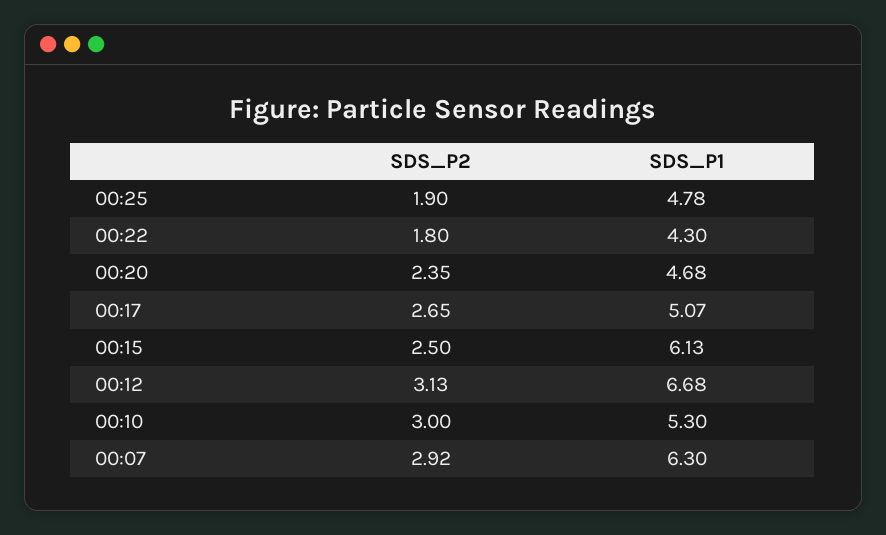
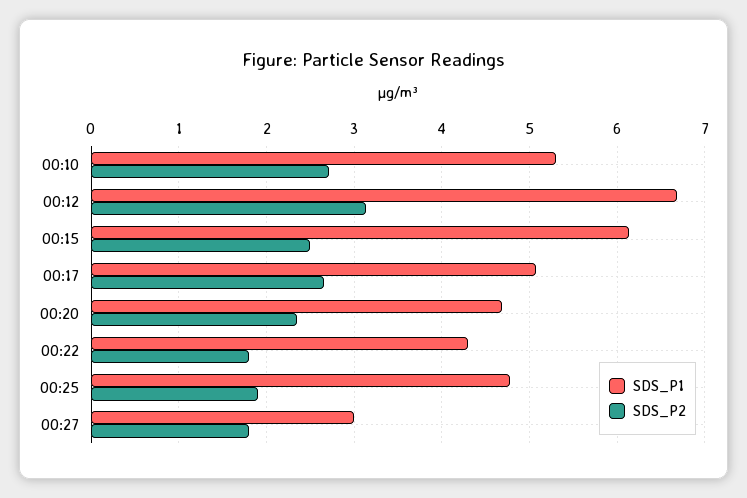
SDS_P2, 00:10: 3 -> 2.7
SDS_P2, 00:07: 2.92 -> none
SDS_P1, 00:07: 6.3 -> none
SDS_P1, 00:27: none -> 3
SDS_P2, 00:27: none -> 1.8

